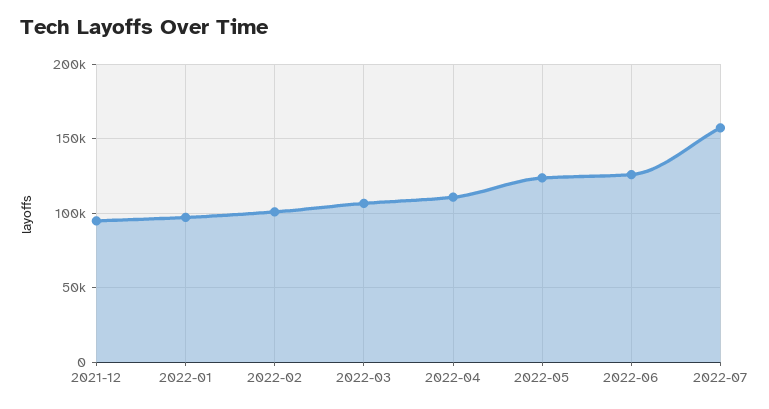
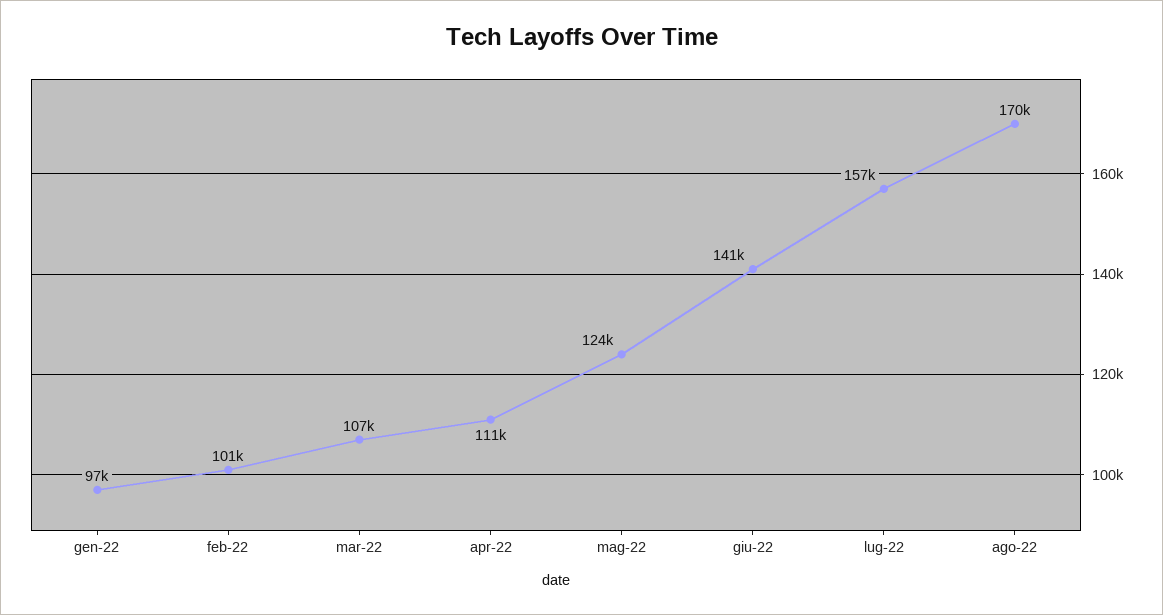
2021-12: 95000 -> none
2022-06: 125000 -> 141000
ago-22: none -> 170000

